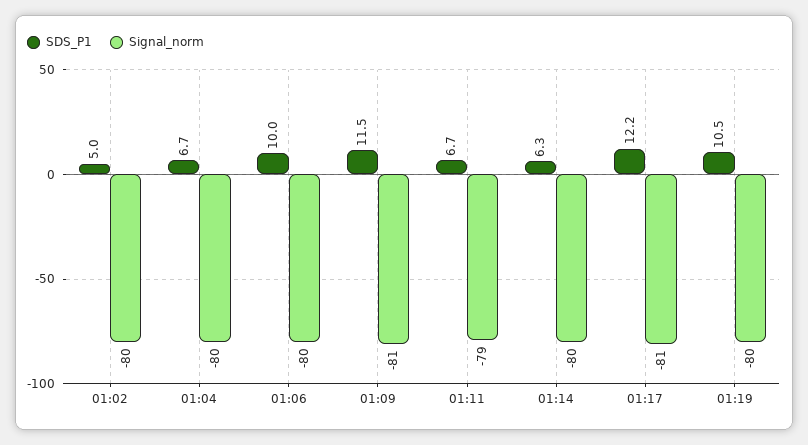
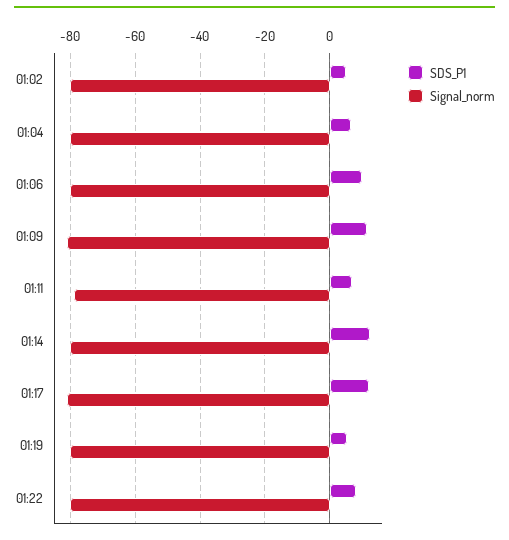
SDS_P1, 01:14: 6.3 -> 12
SDS_P1, 01:19: 10.5 -> 6
SDS_P1, 01:22: none -> 8
Signal_norm, 01:22: none -> -80

